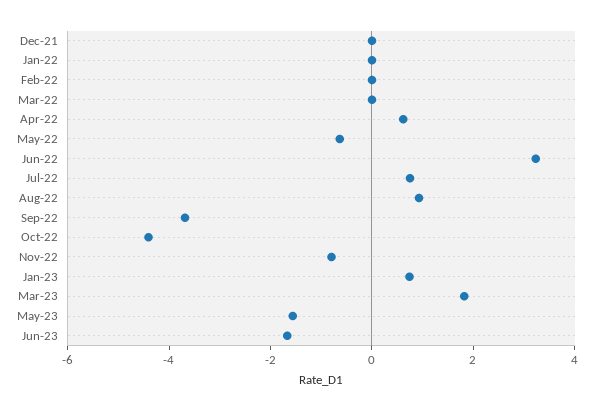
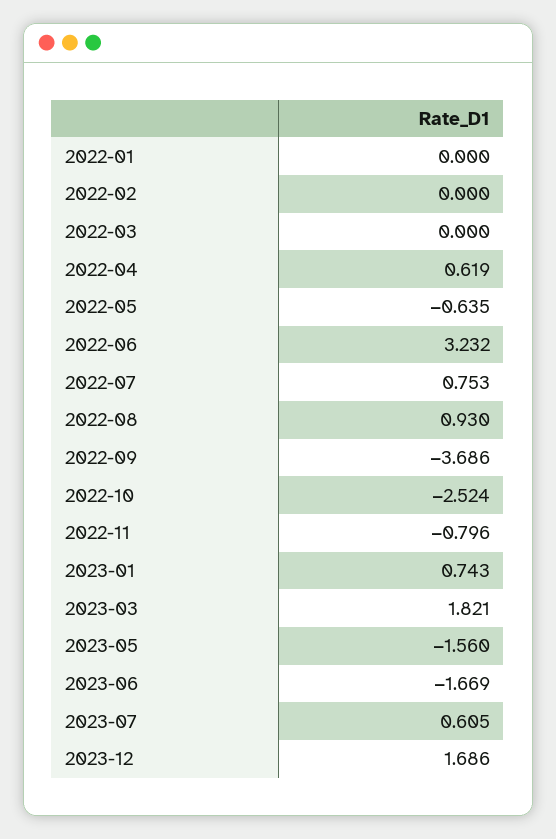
Dec-21: 0 -> none
Oct-22: -4.5 -> -2.524
2023-07: none -> 0.605
2023-12: none -> 1.686

